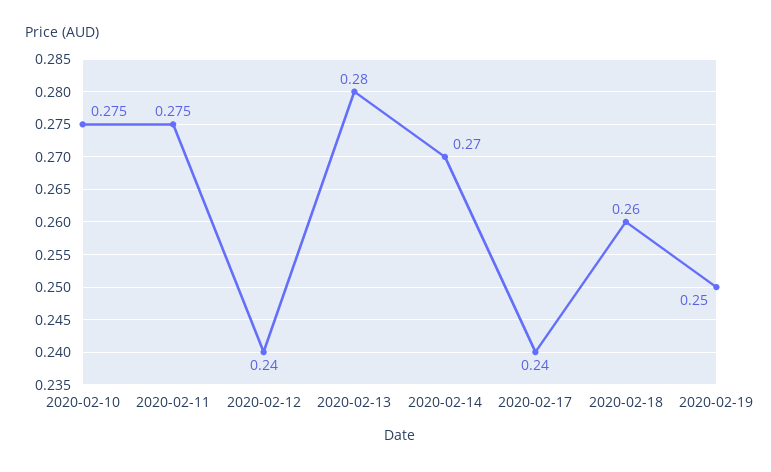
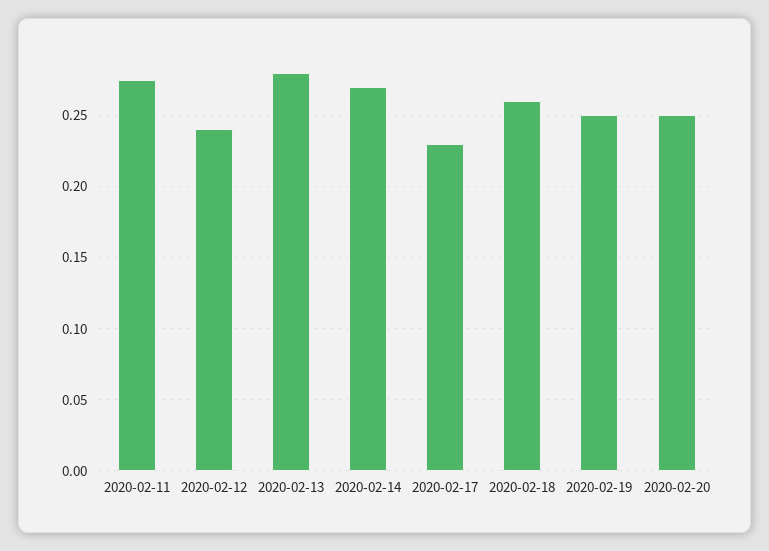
2020-02-10: 0.275 -> none
2020-02-17: 0.24 -> 0.23
2020-02-20: none -> 0.25

